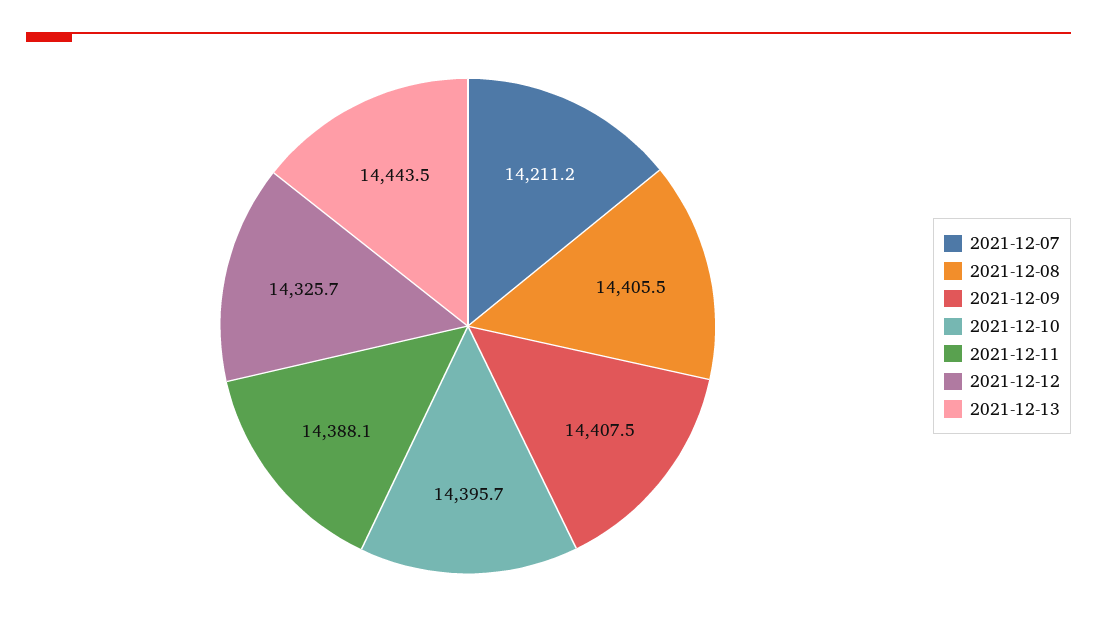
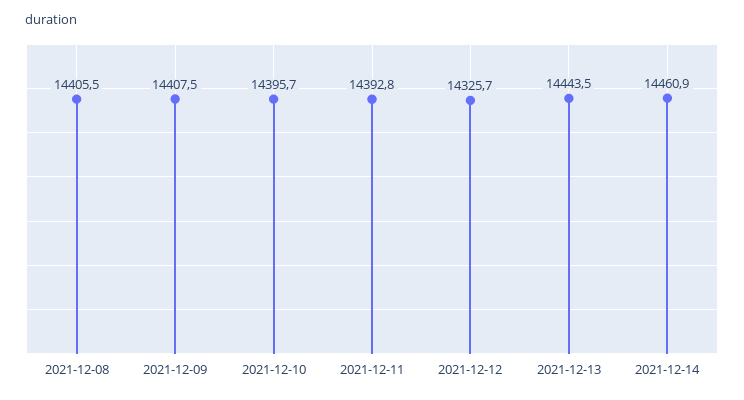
2021-12-07: 14211.2 -> none
2021-12-11: 14388.1 -> 14392.8
2021-12-14: none -> 14460.9

